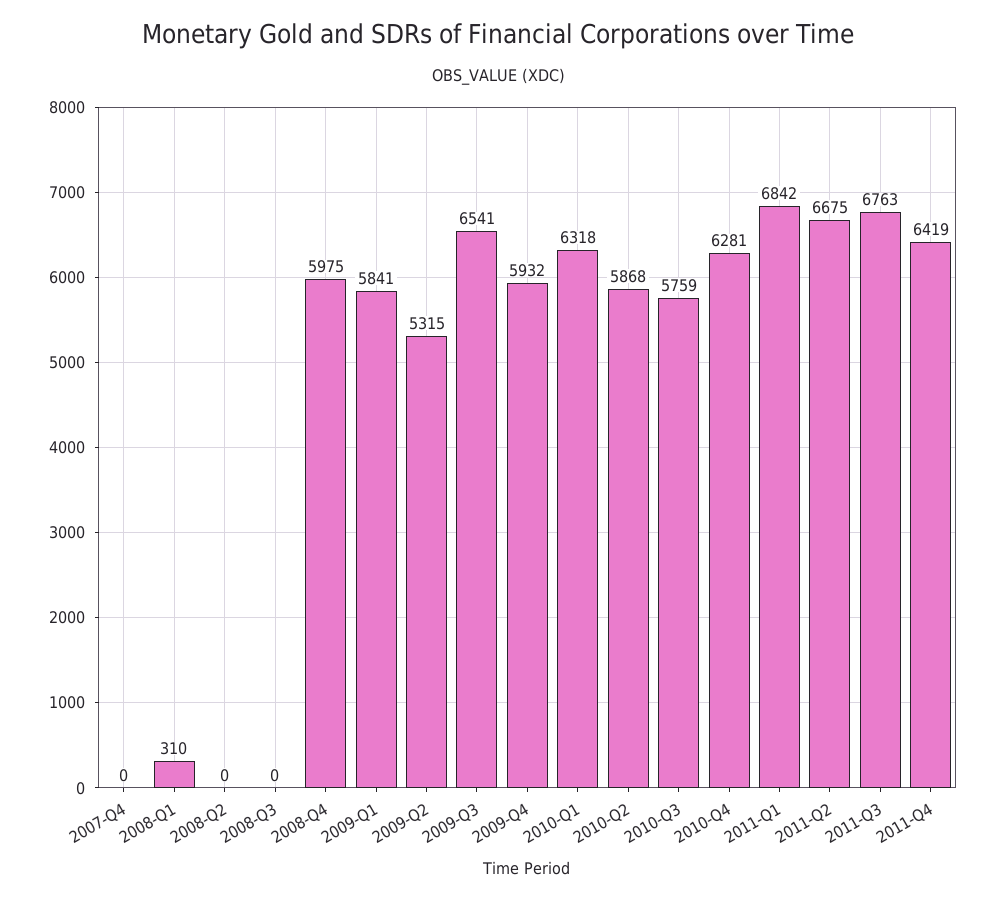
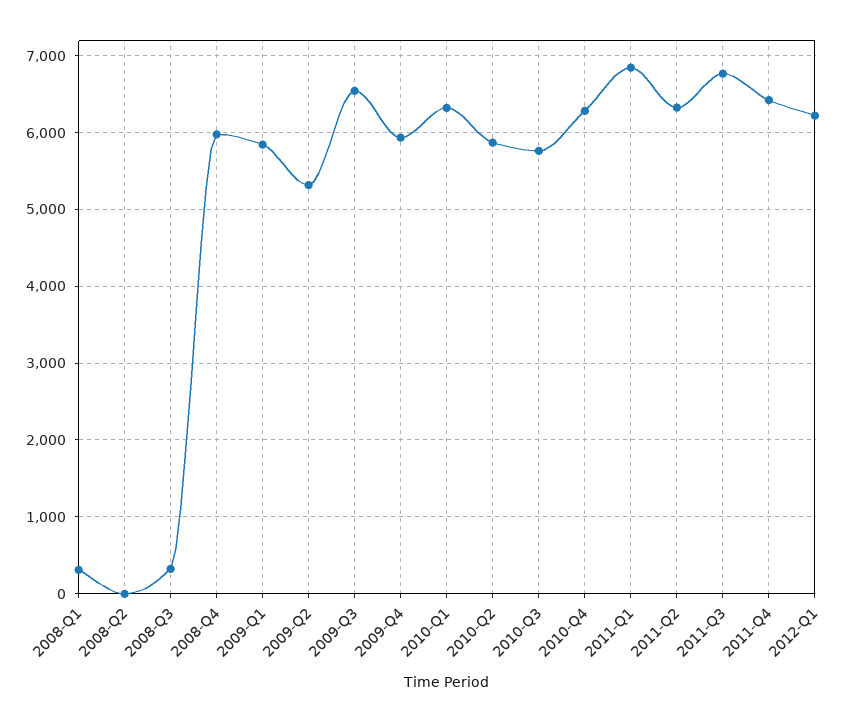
2007-Q4: 0 -> none
2008-Q3: 0 -> 300
2011-Q2: 6675 -> 6300
2012-Q1: none -> 6200

